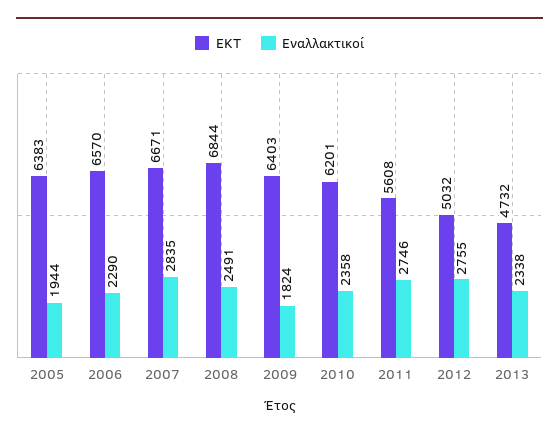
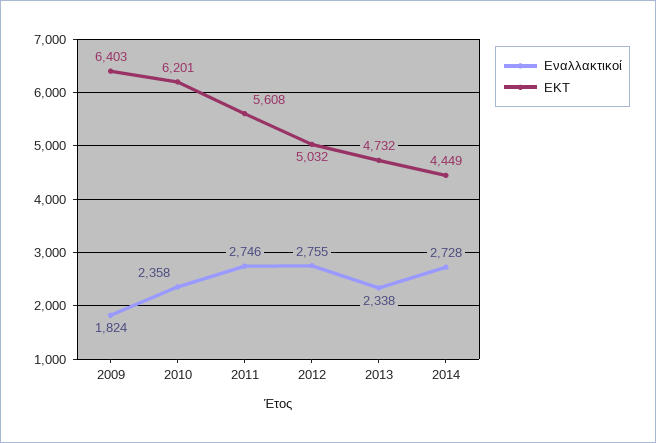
ΕΚΤ, 2005: 6383 -> none
Εναλλακτικοί, 2005: 1944 -> none
ΕΚΤ, 2006: 6570 -> none
Εναλλακτικοί, 2006: 2290 -> none
ΕΚΤ, 2007: 6671 -> none
Εναλλακτικοί, 2007: 2835 -> none
ΕΚΤ, 2008: 6844 -> none
Εναλλακτικοί, 2008: 2491 -> none
Εναλλακτικοί, 2014: none -> 2728
ΕΚΤ, 2014: none -> 4449

